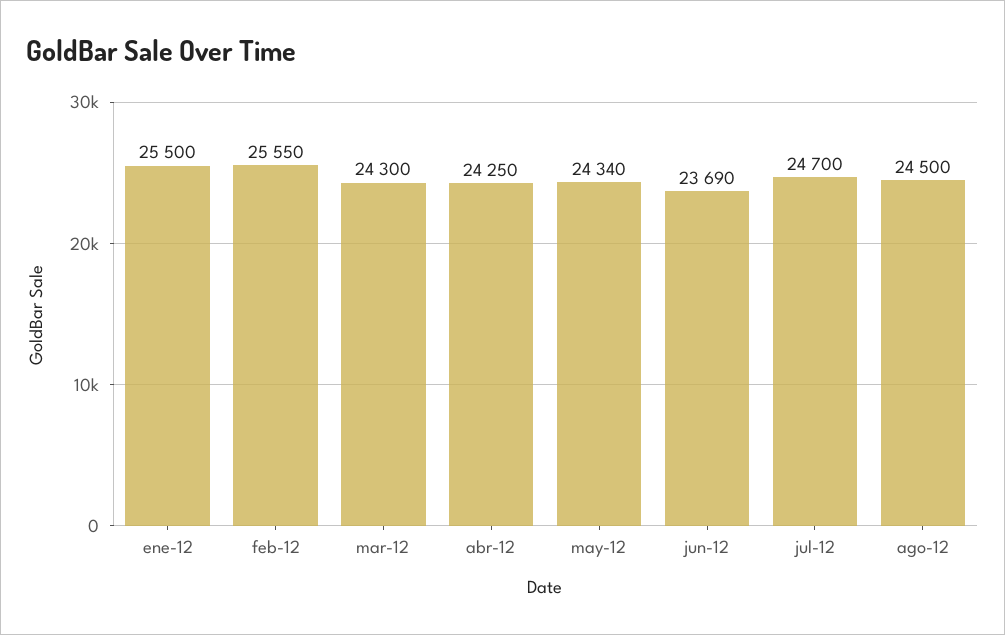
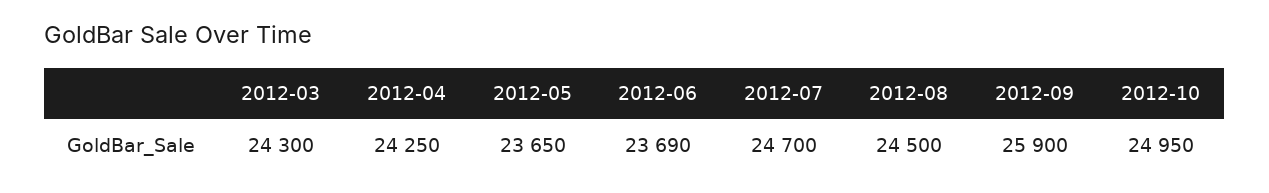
ene-12: 25500 -> none
feb-12: 25550 -> none
may-12: 24340 -> 23650
2012-09: none -> 25900
2012-10: none -> 24950

